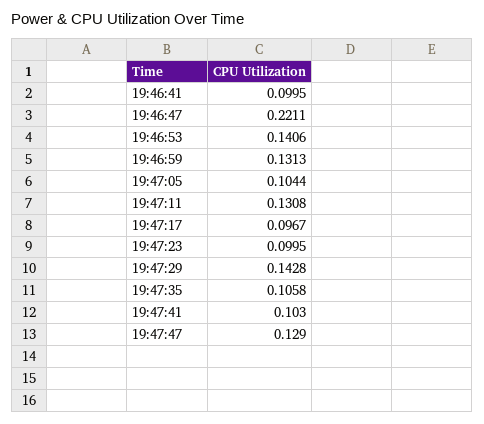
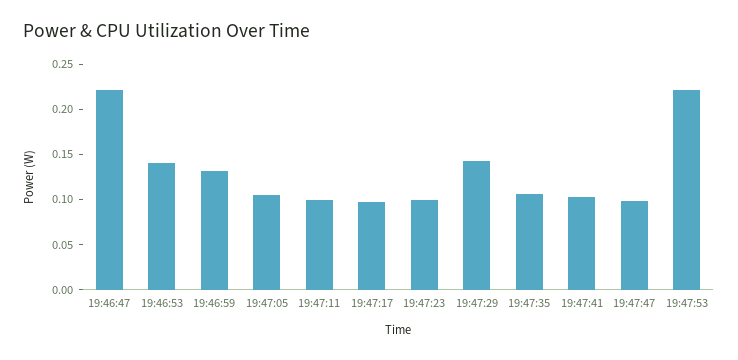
19:46:41: 0.0995 -> none
19:47:11: 0.1308 -> 0.1
19:47:47: 0.129 -> 0.1
19:47:53: none -> 0.22

